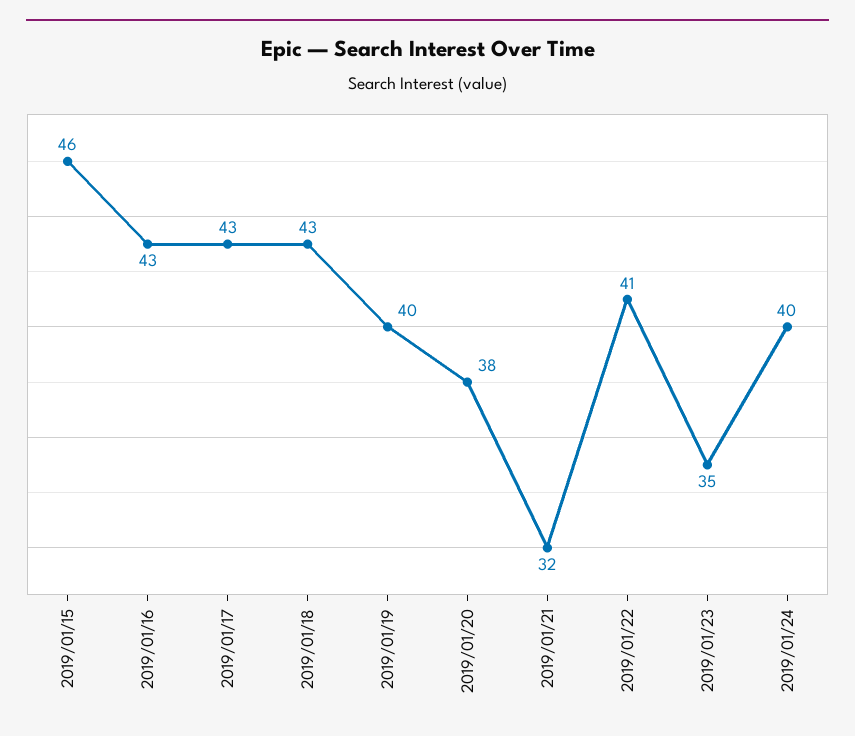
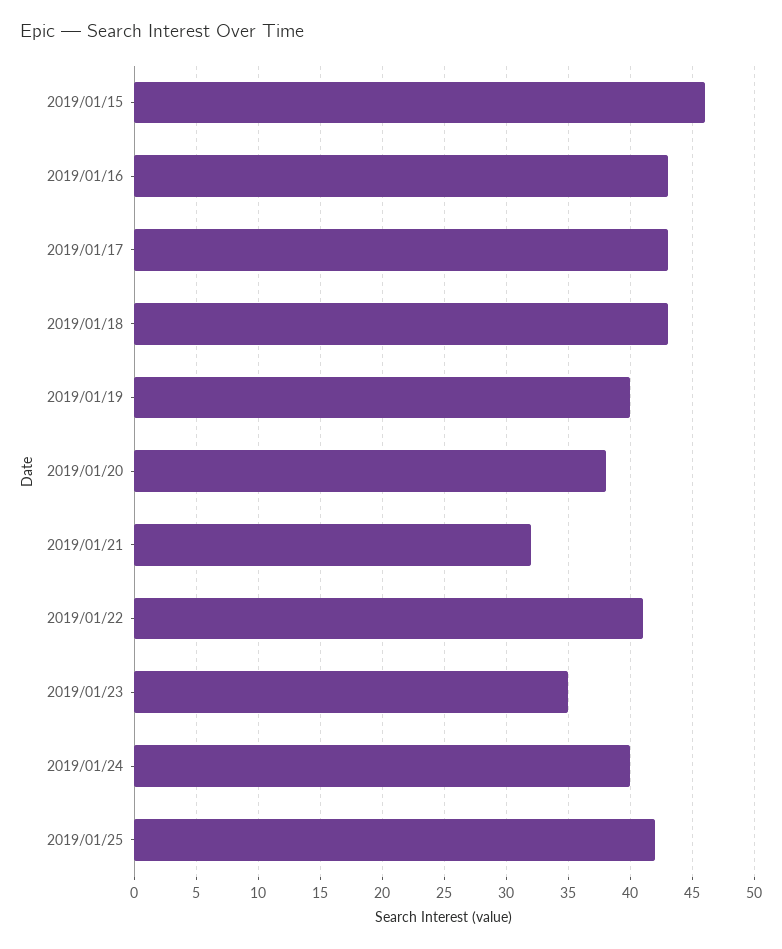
2019/01/25: none -> 42

